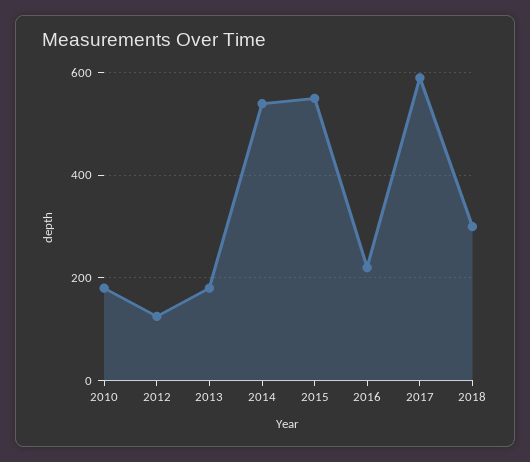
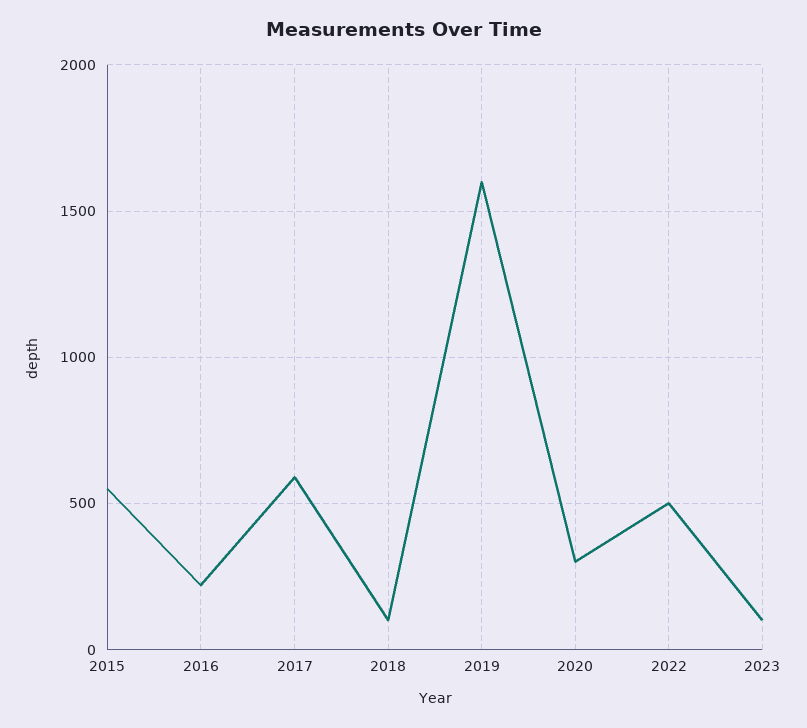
2010: 180 -> none
2012: 120 -> none
2013: 180 -> none
2014: 540 -> none
2018: 300 -> 100
2019: none -> 1600
2020: none -> 300
2022: none -> 500
2023: none -> 100

